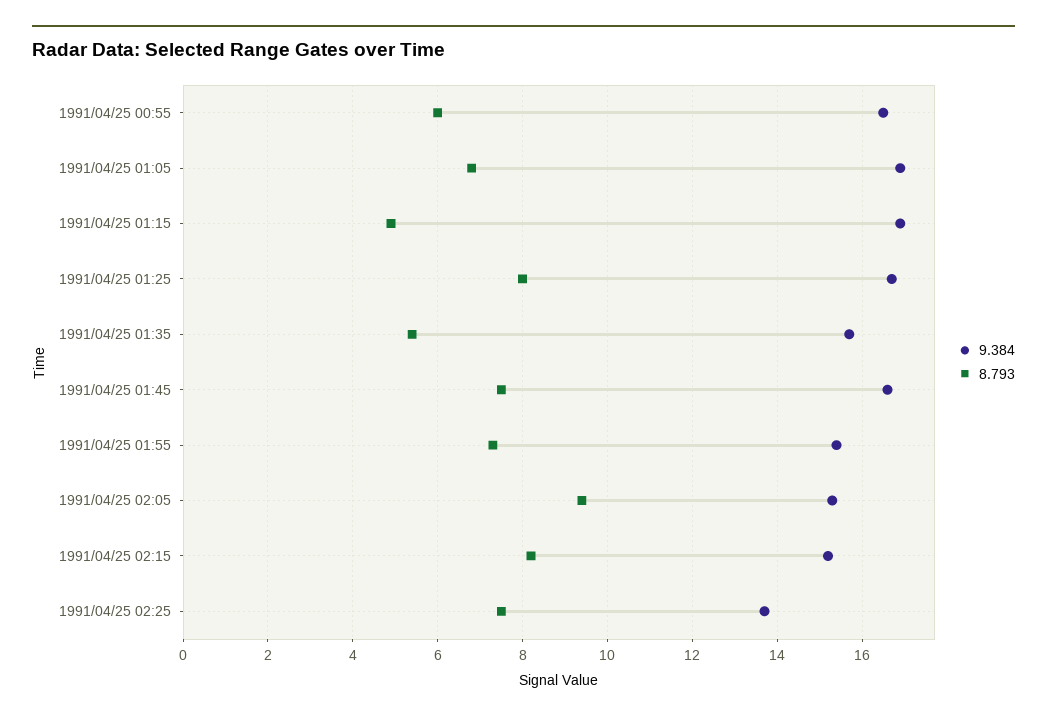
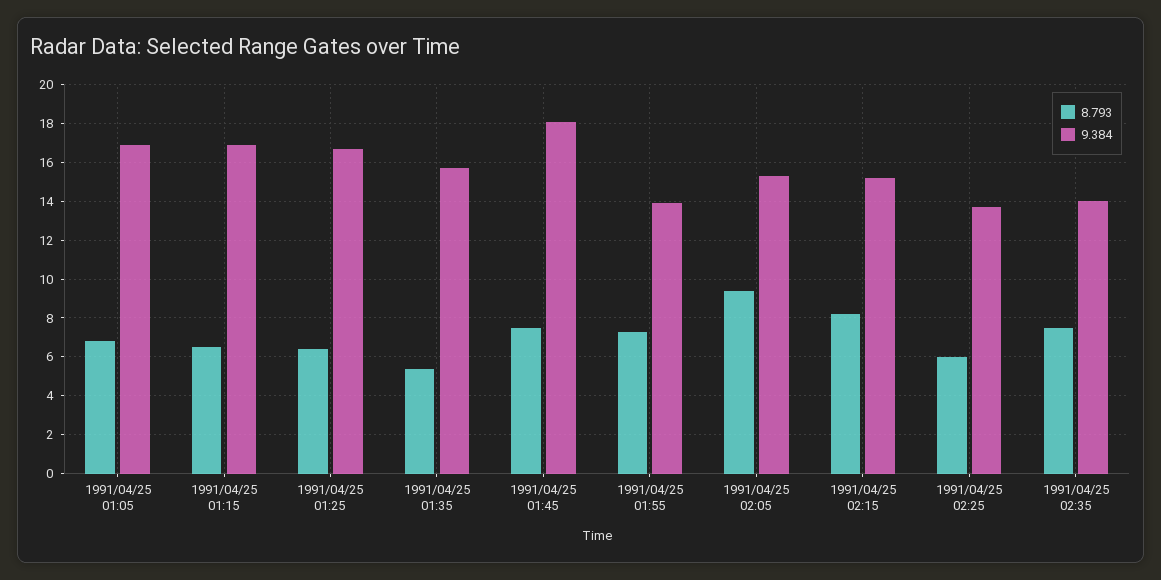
9.384, 1991/04/25 00:55: 16.5 -> none
8.793, 1991/04/25 00:55: 6 -> none
8.793, 1991/04/25 01:15: 5 -> 6.5
8.793, 1991/04/25 01:25: 8 -> 6.5
9.384, 1991/04/25 01:45: 16.5 -> 18
9.384, 1991/04/25 01:55: 15.5 -> 14
8.793, 1991/04/25 02:25: 7.5 -> 6
8.793, 1991/04/25 02:35: none -> 7.5
9.384, 1991/04/25 02:35: none -> 14

